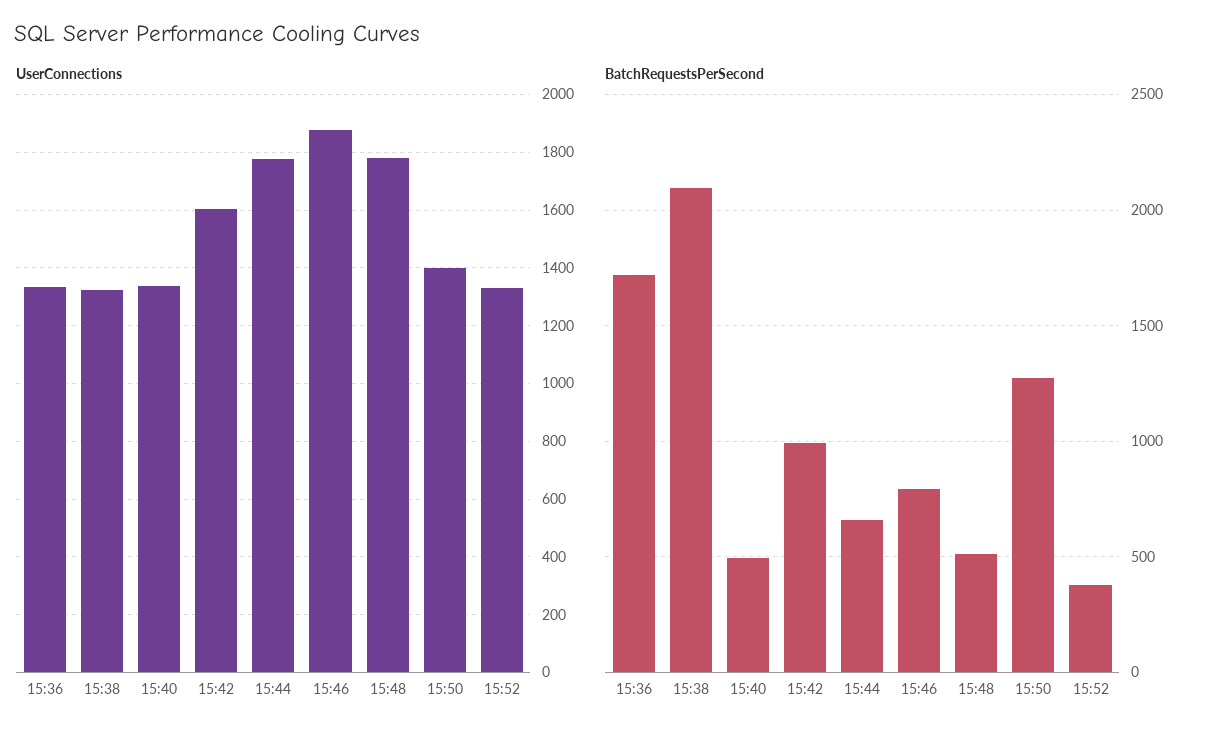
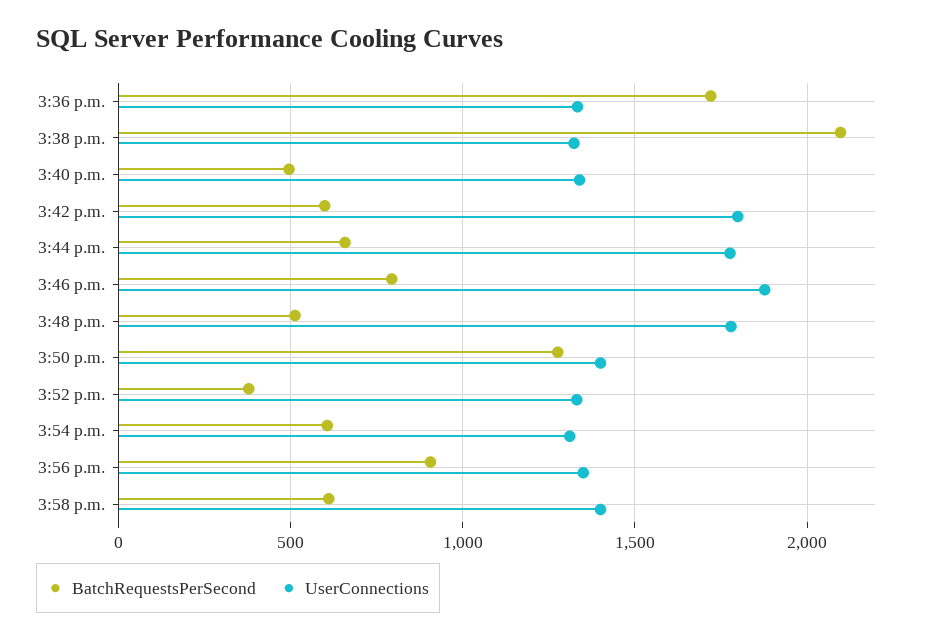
UserConnections, 15:42: 1600 -> 1800
BatchRequestsPerSecond, 15:42: 1000 -> 600
BatchRequestsPerSecond, 3:54 p.m.: none -> 600
UserConnections, 3:54 p.m.: none -> 1300
BatchRequestsPerSecond, 3:56 p.m.: none -> 900
UserConnections, 3:56 p.m.: none -> 1350
BatchRequestsPerSecond, 3:58 p.m.: none -> 600
UserConnections, 3:58 p.m.: none -> 1400

